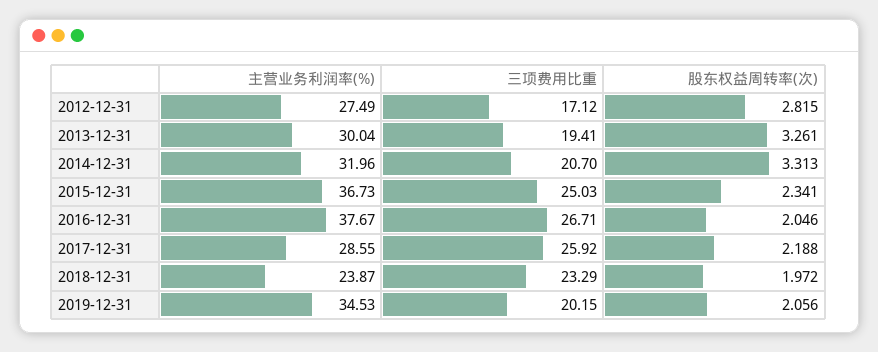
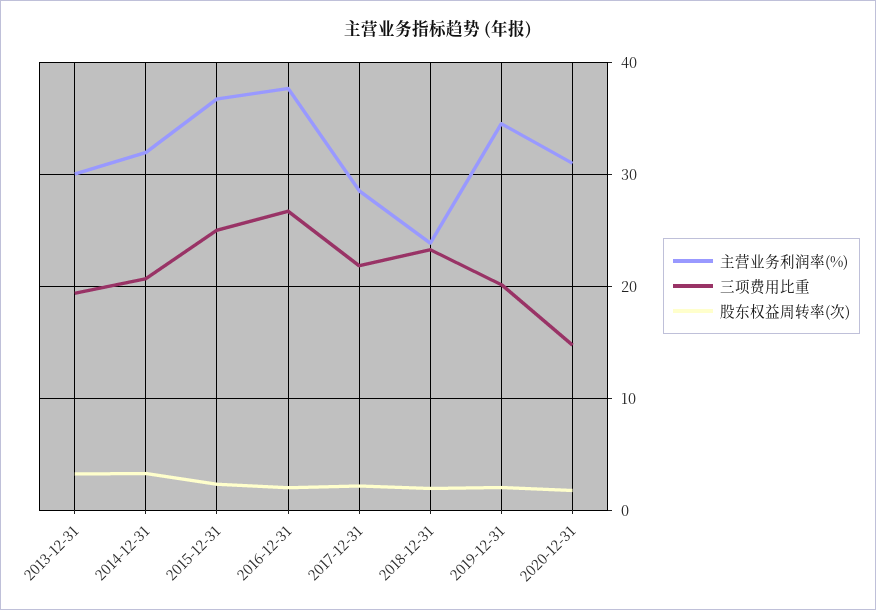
主营业务利润率(%), 2012-12-31: 27.49 -> none
三项费用比重, 2012-12-31: 17.12 -> none
股东权益周转率(次), 2012-12-31: 2.815 -> none
三项费用比重, 2017-12-31: 25.92 -> 22
主营业务利润率(%), 2020-12-31: none -> 31
三项费用比重, 2020-12-31: none -> 15
股东权益周转率(次), 2020-12-31: none -> 2

